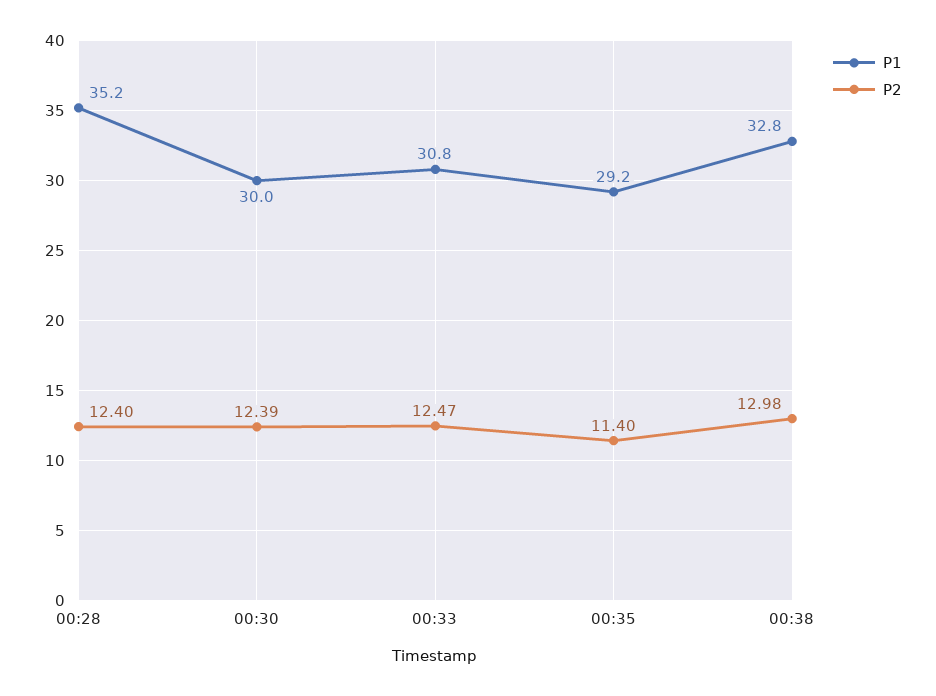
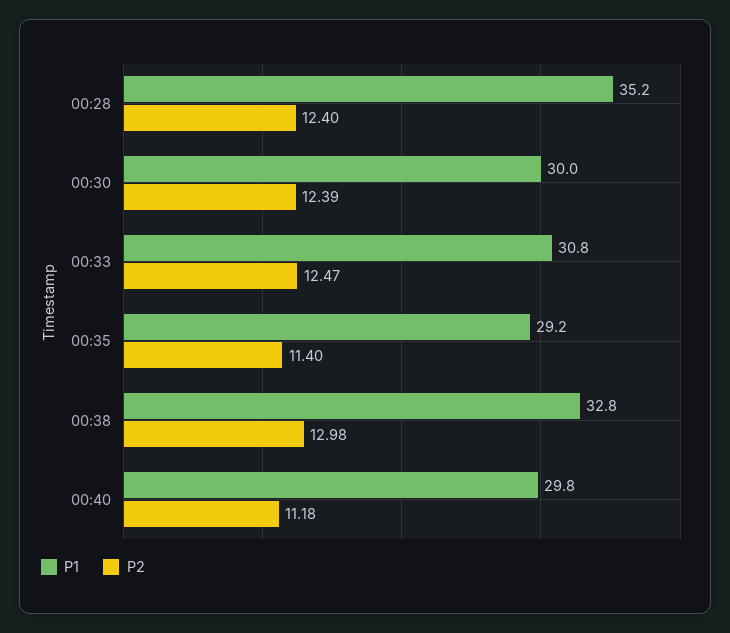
P1, 00:40: none -> 29.8
P2, 00:40: none -> 11.18

